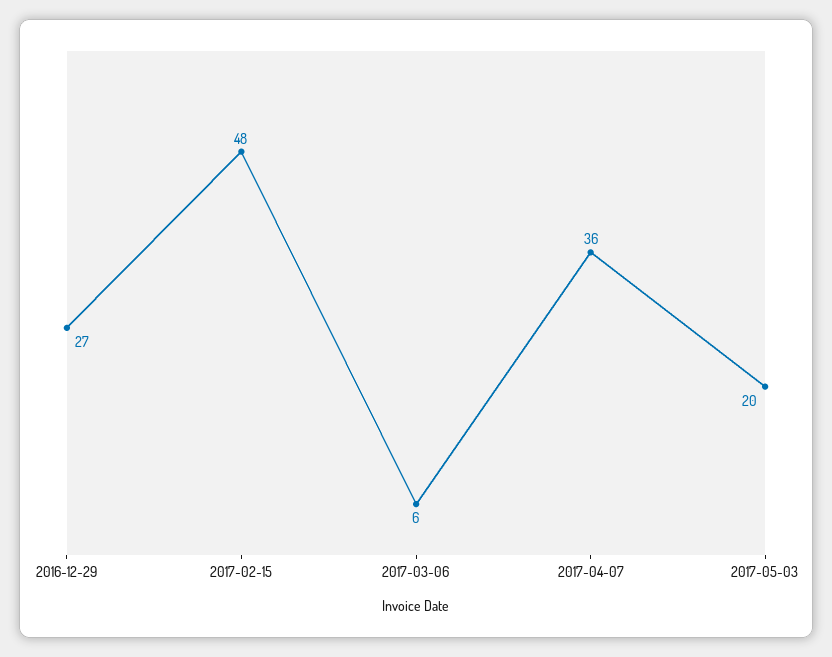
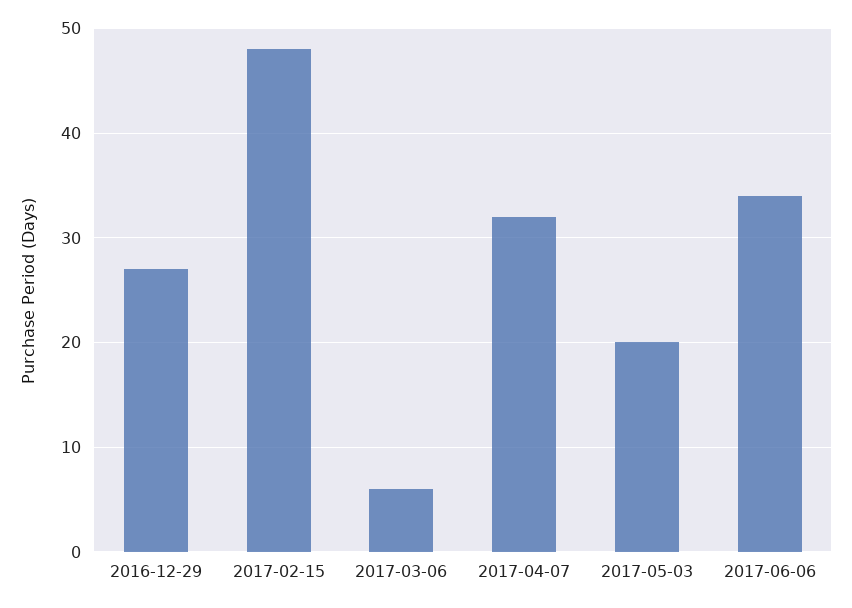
2017-04-07: 36 -> 32
2017-06-06: none -> 34

